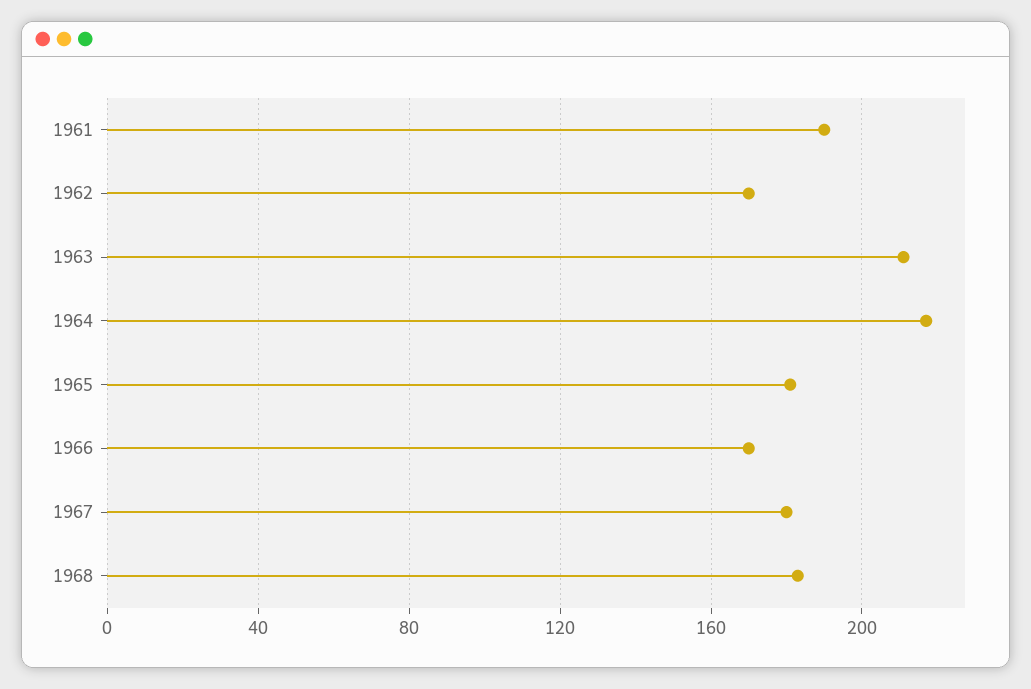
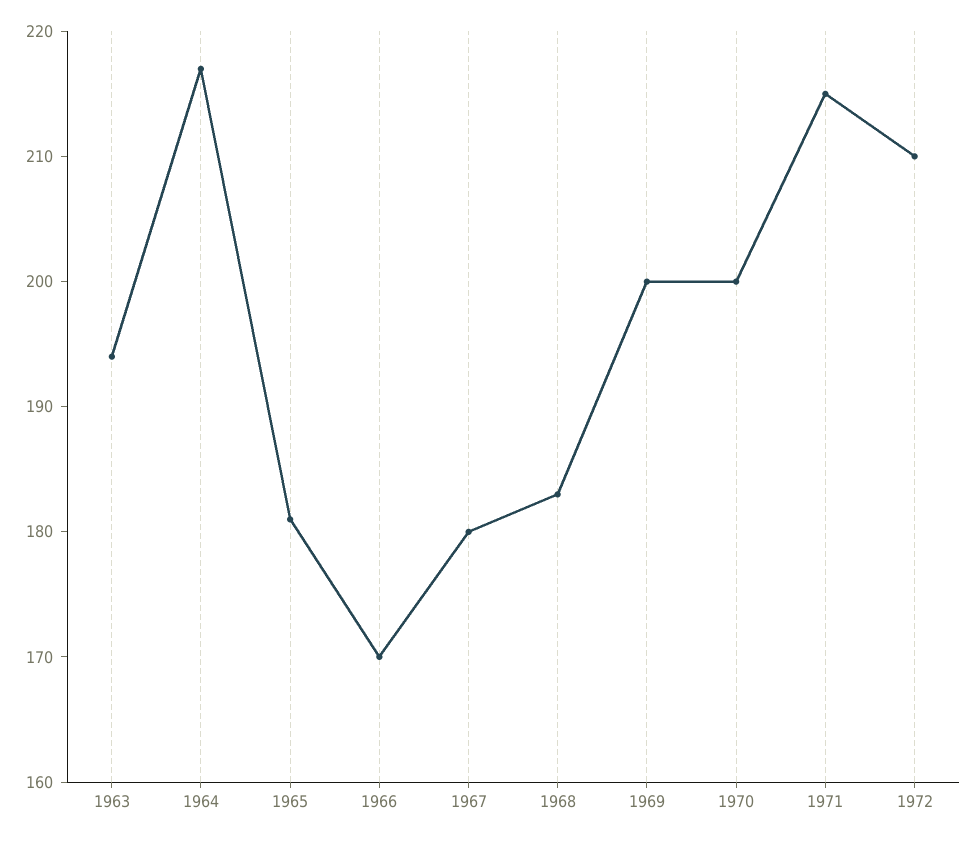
1961: 190 -> none
1962: 170 -> none
1963: 210 -> 194
1969: none -> 200
1970: none -> 200
1971: none -> 215
1972: none -> 210

